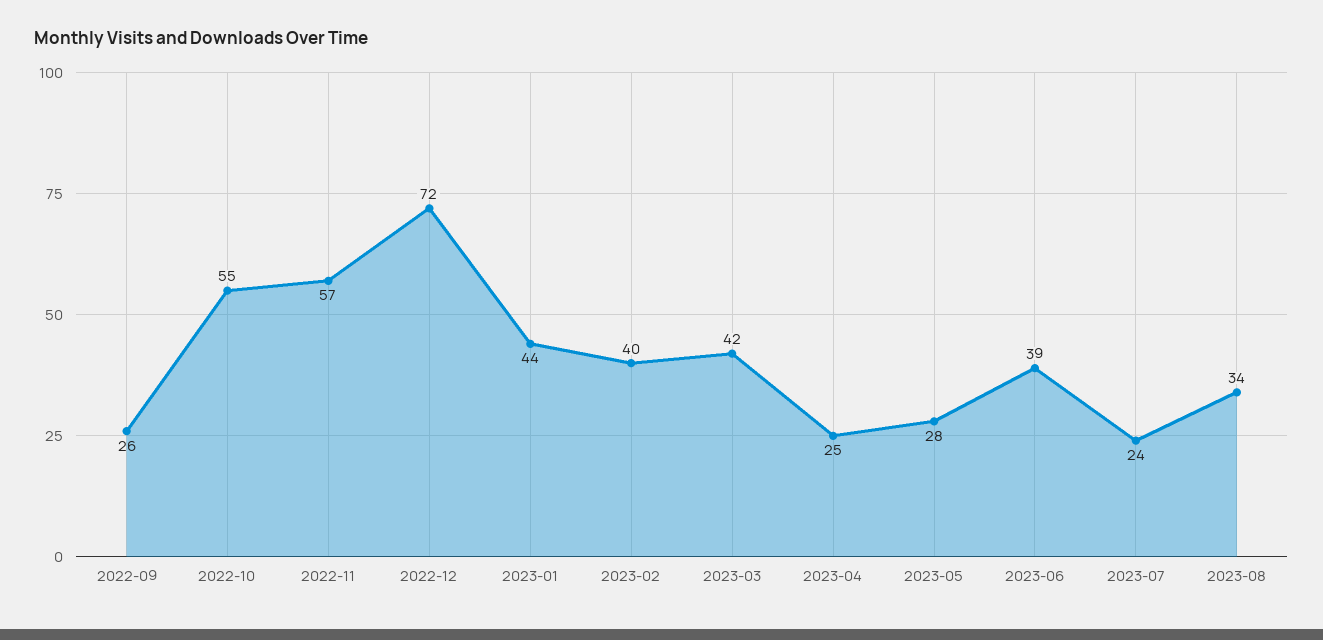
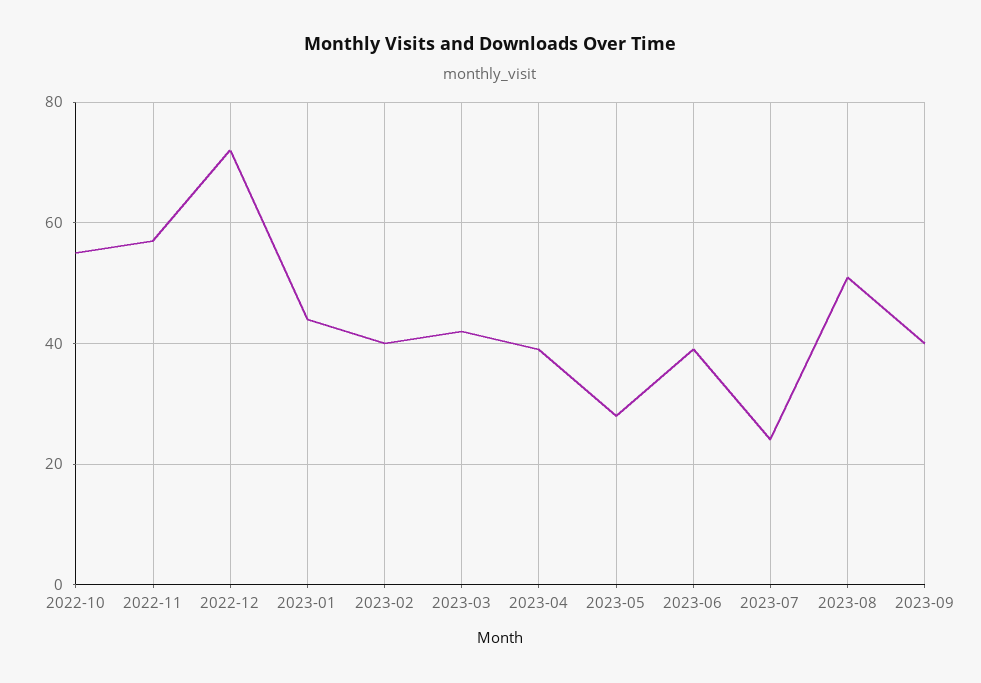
2022-09: 26 -> none
2023-04: 25 -> 40
2023-08: 34 -> 50
2023-09: none -> 40

